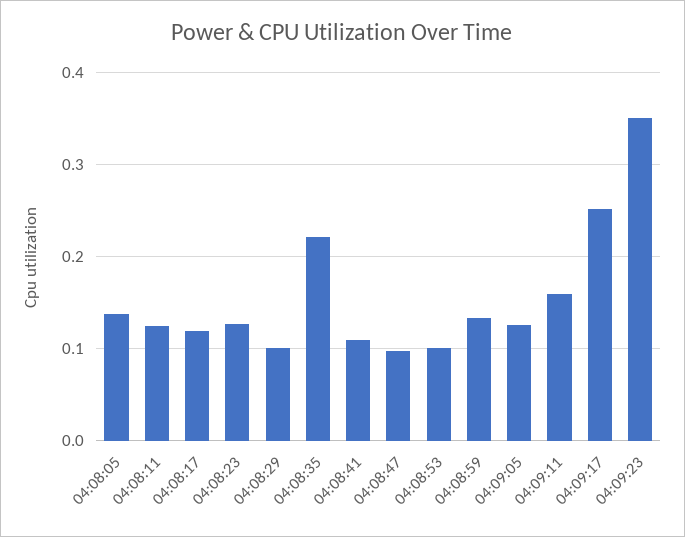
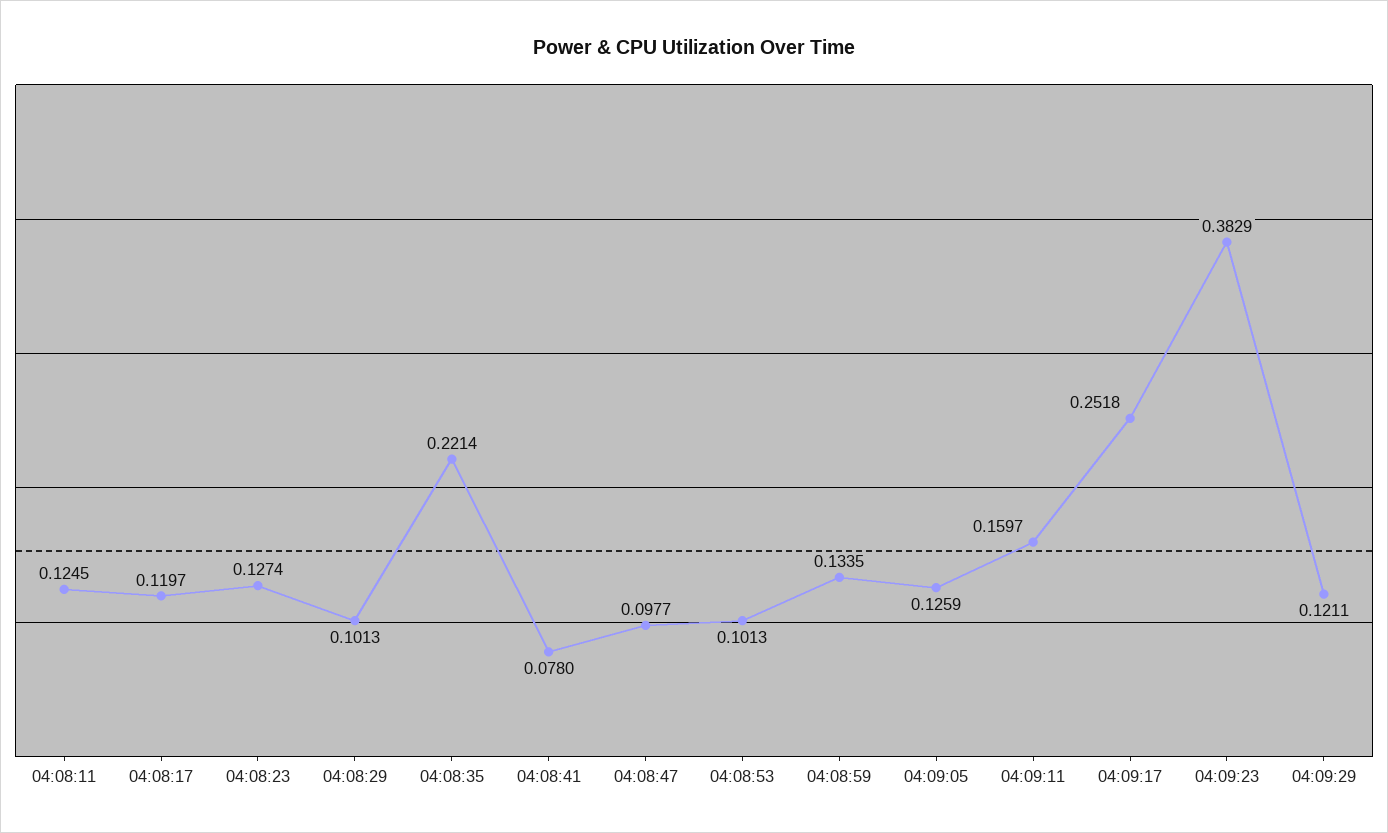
04:08:05: 0.14 -> none
04:08:41: 0.11 -> 0.078
04:09:23: 0.35 -> 0.3829
04:09:29: none -> 0.1211

